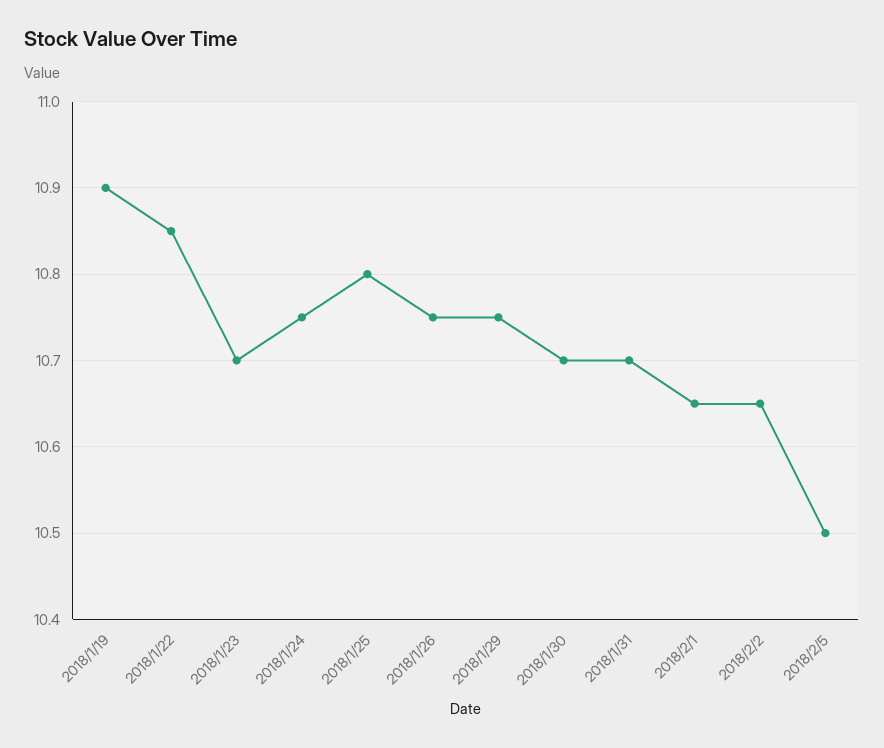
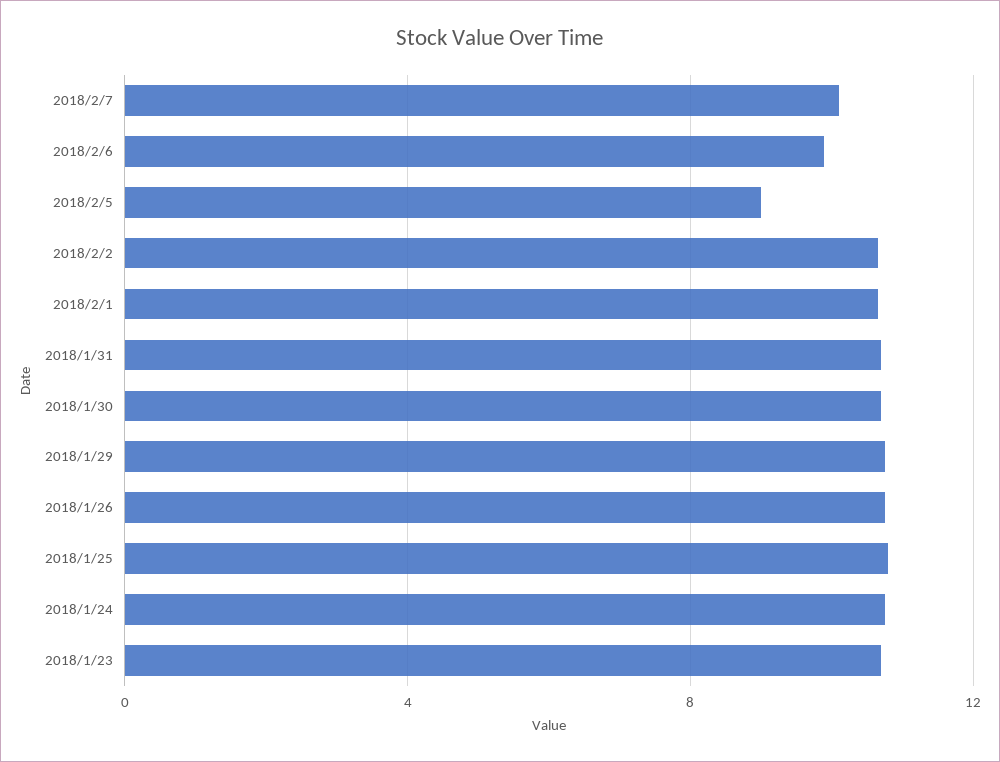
2018/1/19: 10.9 -> none
2018/1/22: 10.85 -> none
2018/2/5: 10.5 -> 9
2018/2/7: none -> 10
2018/2/6: none -> 10

